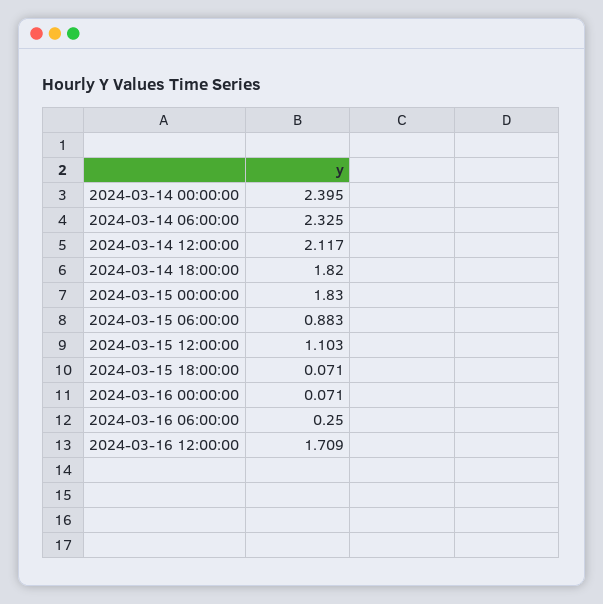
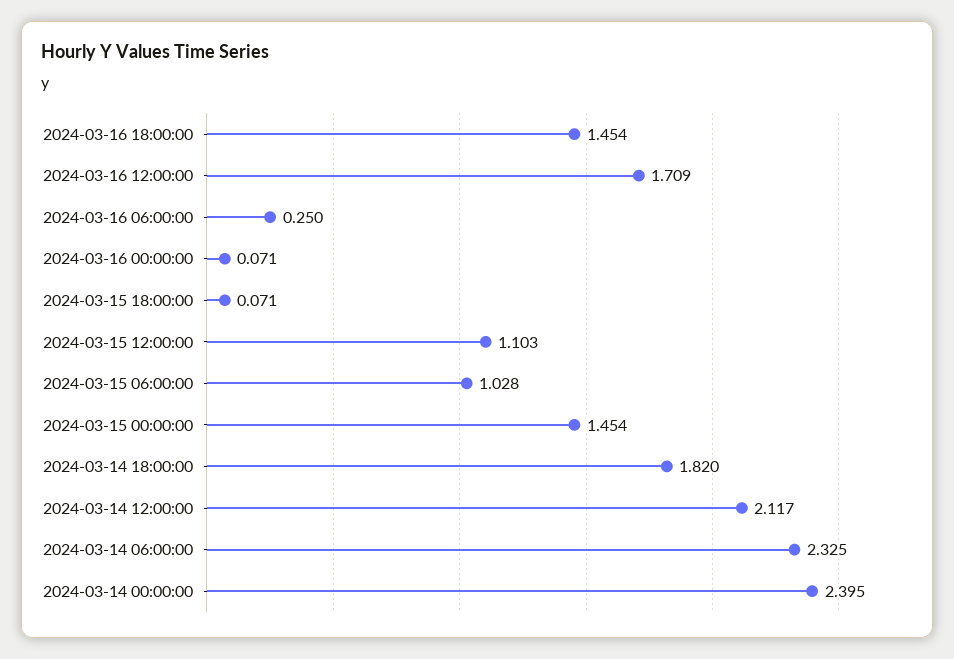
2024-03-15 00:00:00: 1.83 -> 1.454
2024-03-15 06:00:00: 0.883 -> 1.028
2024-03-16 18:00:00: none -> 1.454

